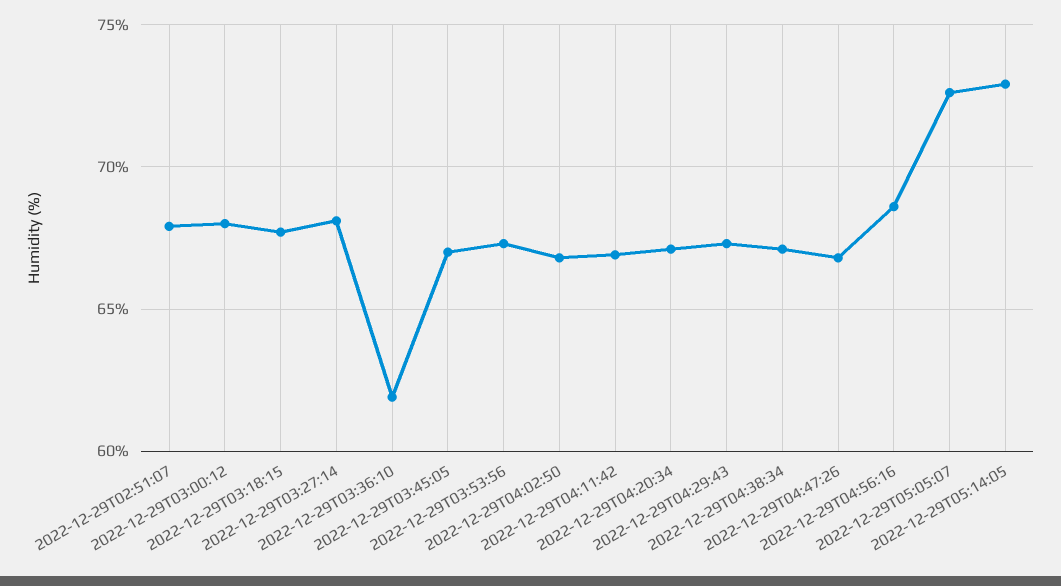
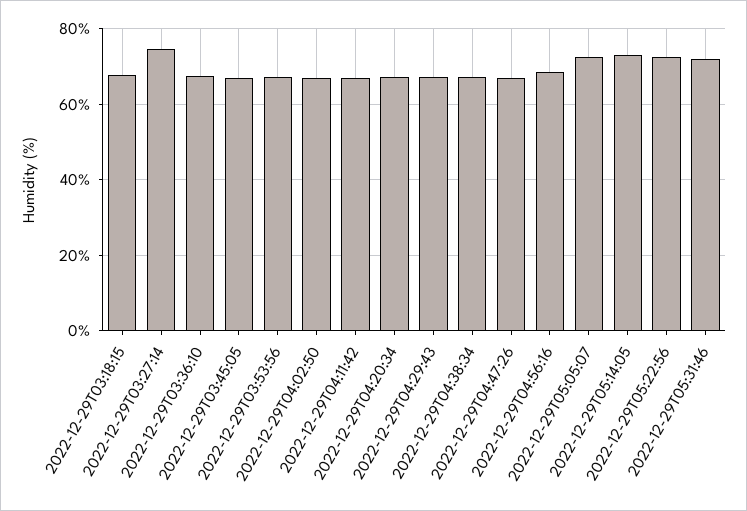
2022-12-29T02:51:07: 68 -> none
2022-12-29T03:00:12: 68 -> none
2022-12-29T03:27:14: 68 -> 74
2022-12-29T03:36:10: 62 -> 68
2022-12-29T05:22:56: none -> 72
2022-12-29T05:31:46: none -> 72

